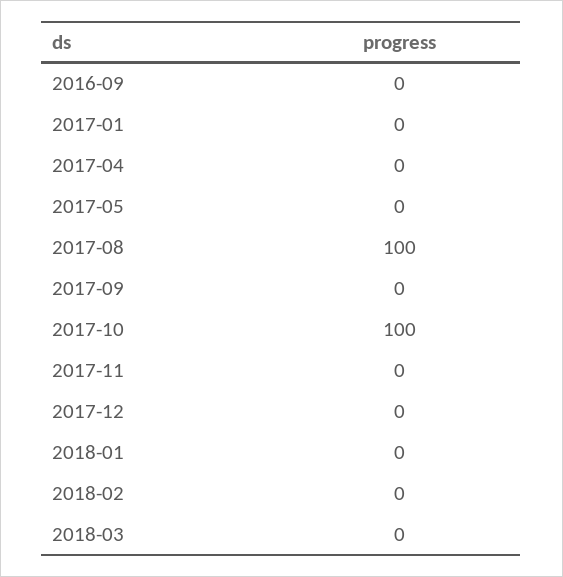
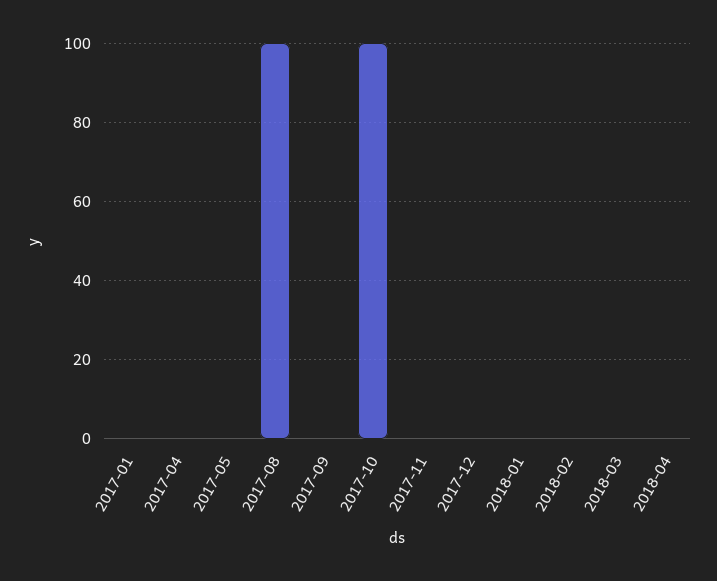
2016-09: 0 -> none
2018-04: none -> 0

